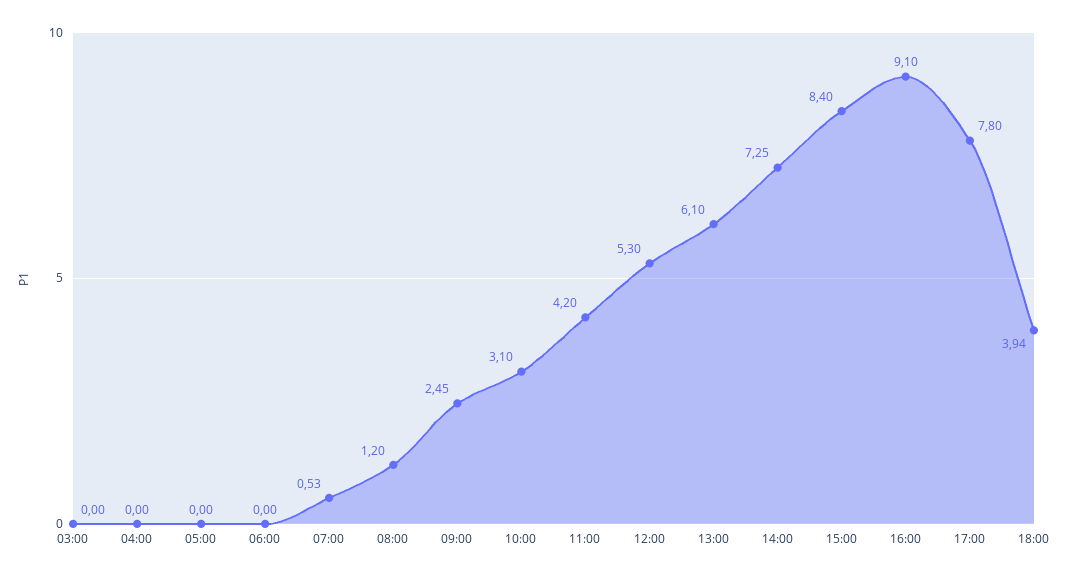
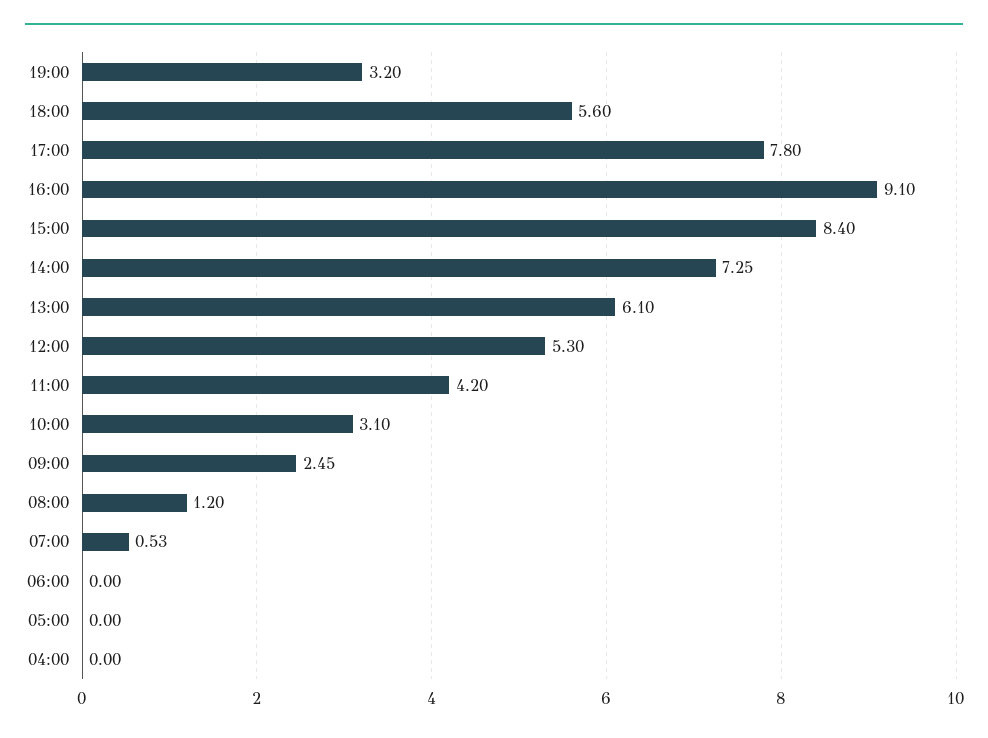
03:00: 0 -> none
18:00: 3.94 -> 5.6
19:00: none -> 3.2

